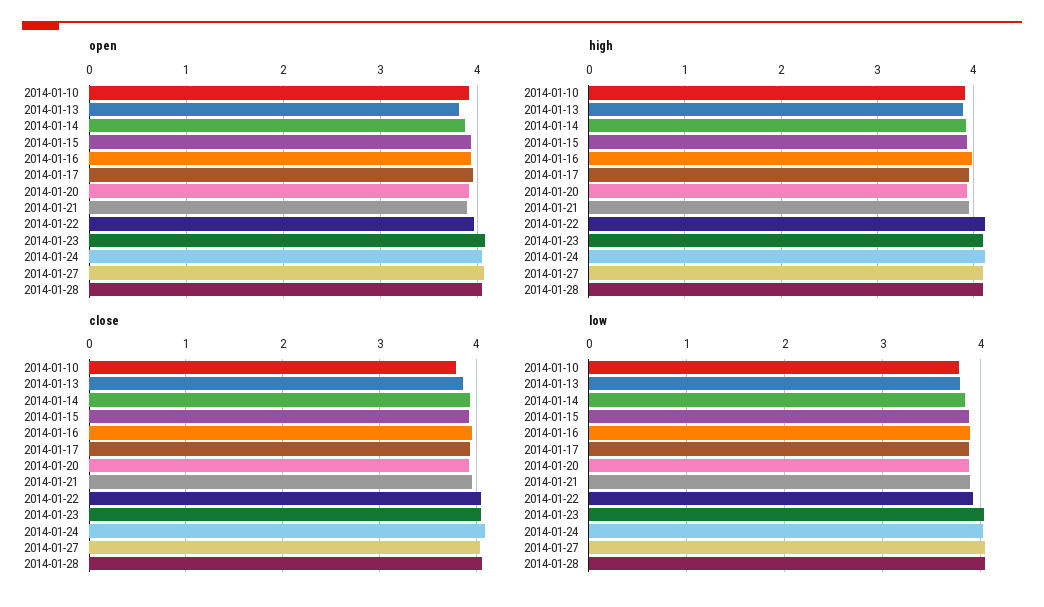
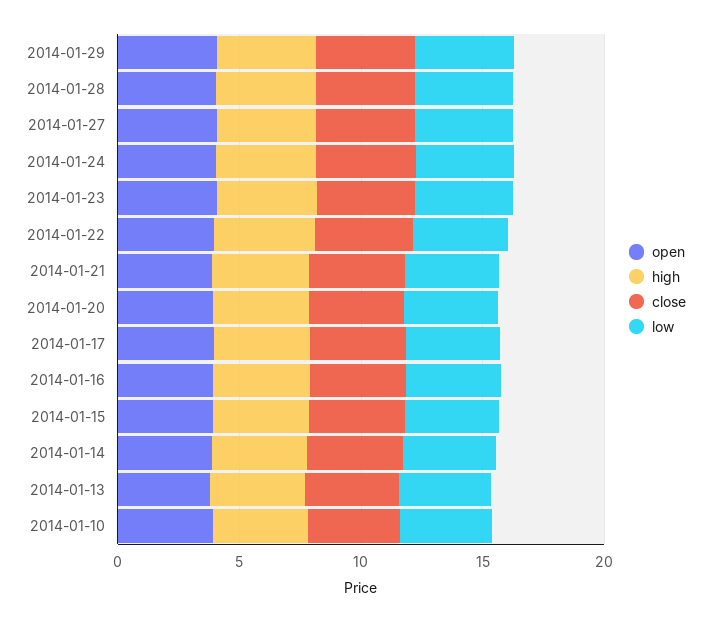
open, 2014-01-29: none -> 4
high, 2014-01-29: none -> 4
close, 2014-01-29: none -> 4
low, 2014-01-29: none -> 4

